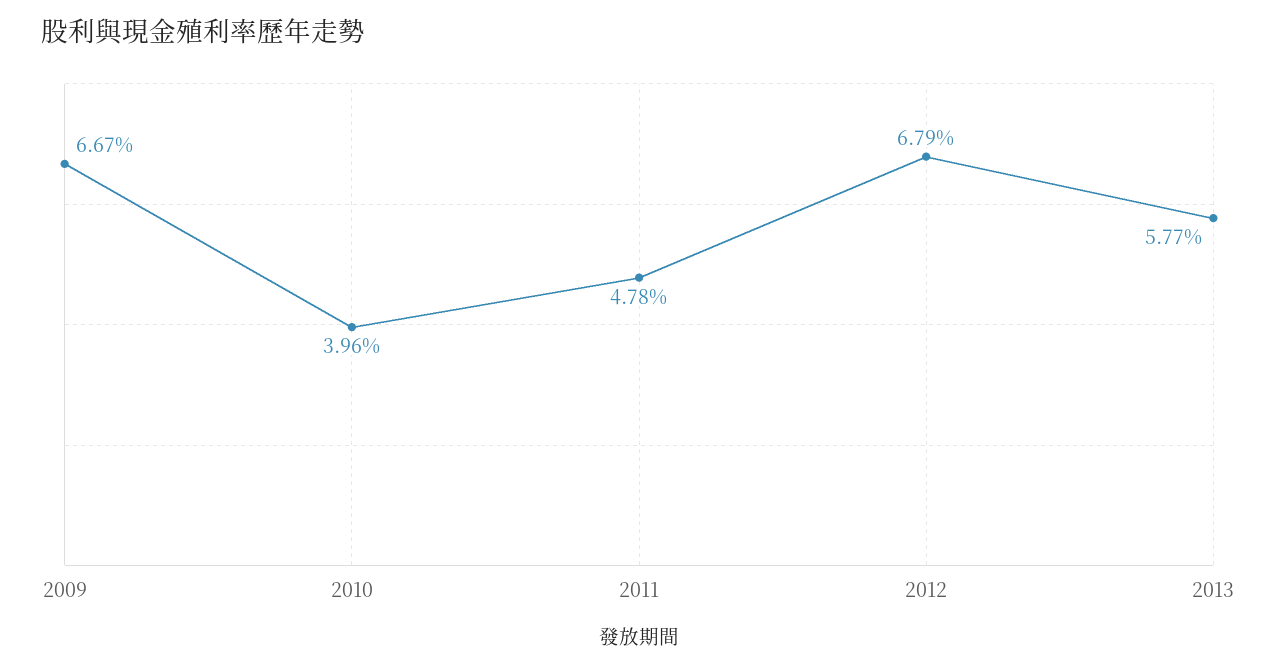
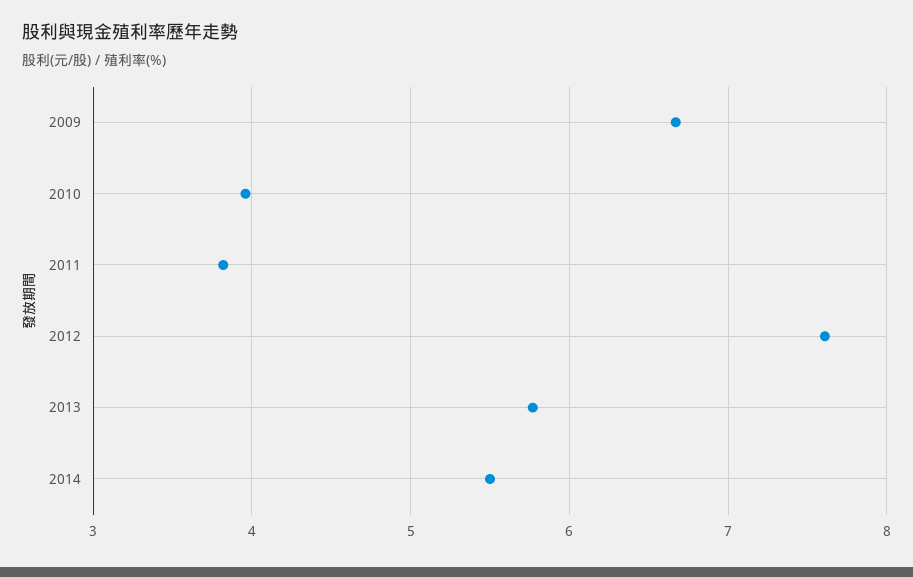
2011: 4.78 -> 3.8
2012: 6.79 -> 7.6
2014: none -> 5.5

